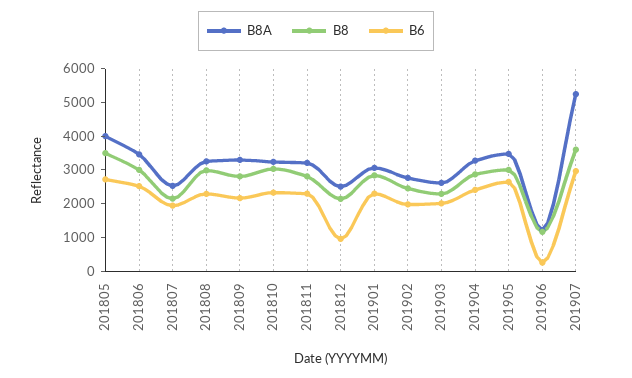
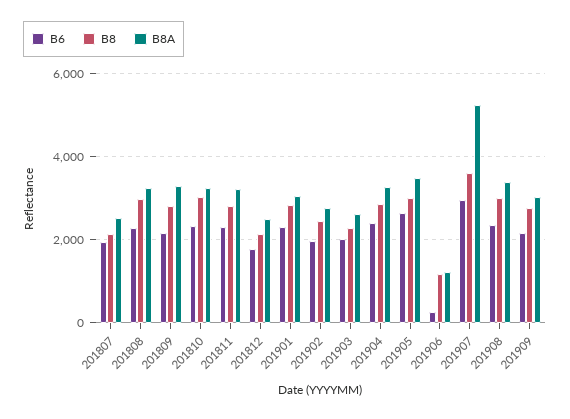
B8A, 201805: 4000 -> none
B8, 201805: 3500 -> none
B6, 201805: 2750 -> none
B8A, 201806: 3500 -> none
B8, 201806: 3000 -> none
B6, 201806: 2500 -> none
B6, 201812: 1000 -> 1800
B6, 201908: none -> 2400
B8, 201908: none -> 3000
B8A, 201908: none -> 3400
B6, 201909: none -> 2200
B8, 201909: none -> 2800
B8A, 201909: none -> 3000

